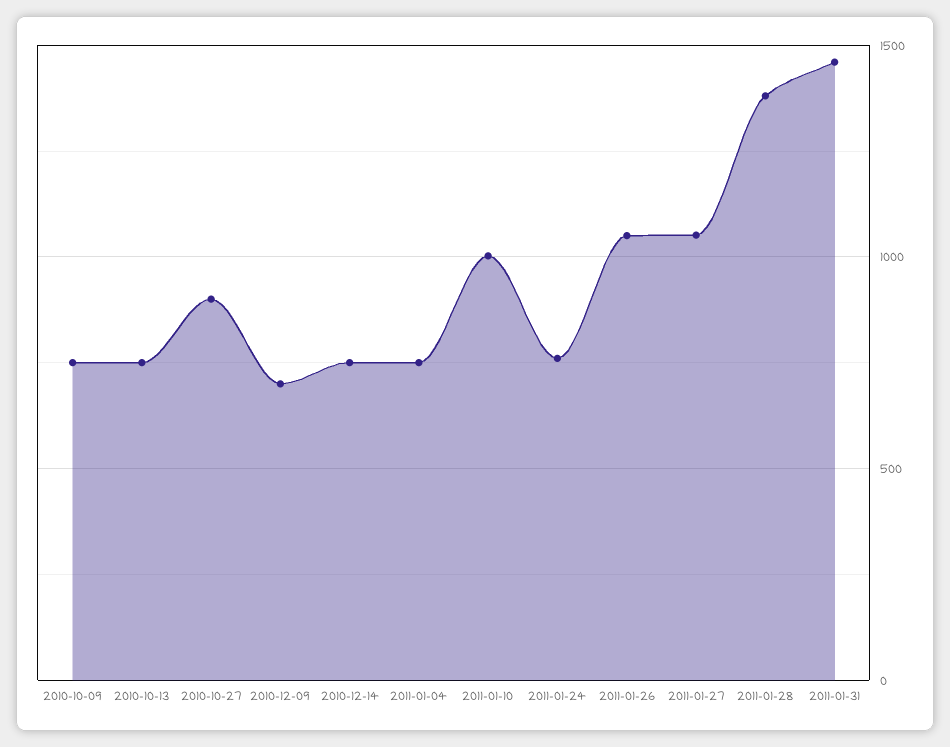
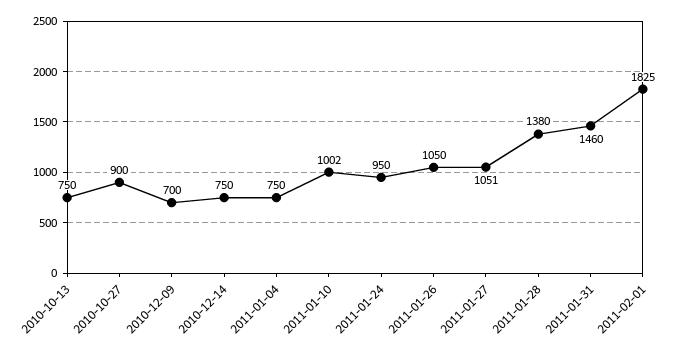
2010-10-09: 750 -> none
2011-01-24: 750 -> 950
2011-02-01: none -> 1825

